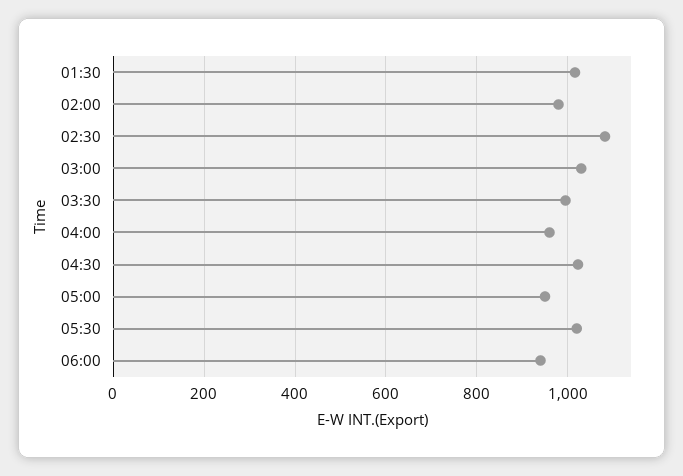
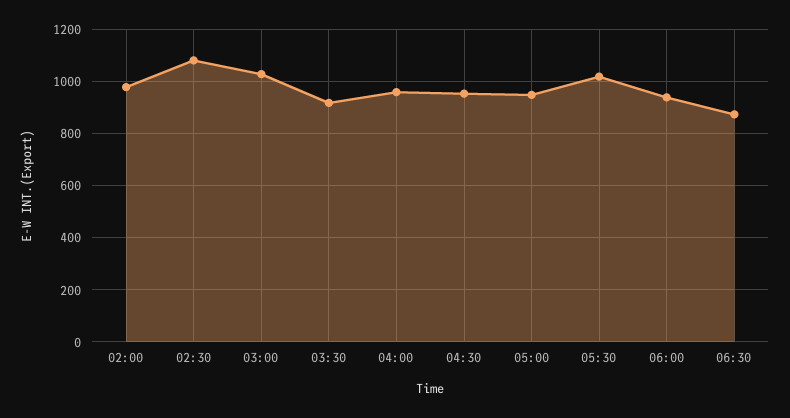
01:30: 1020 -> none
03:30: 1000 -> 925
04:30: 1020 -> 950
06:30: none -> 875

